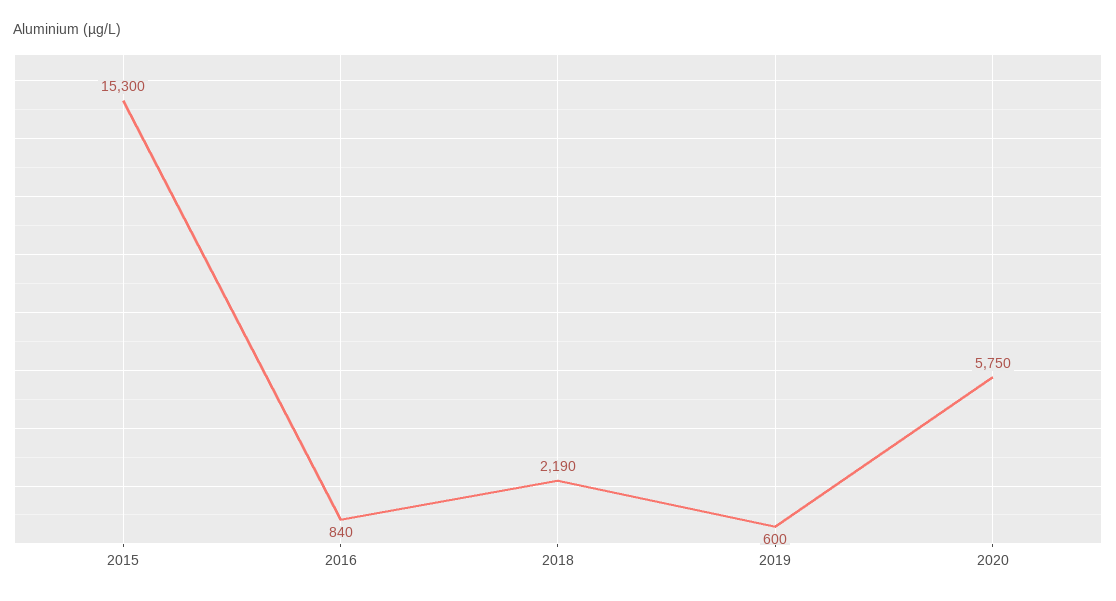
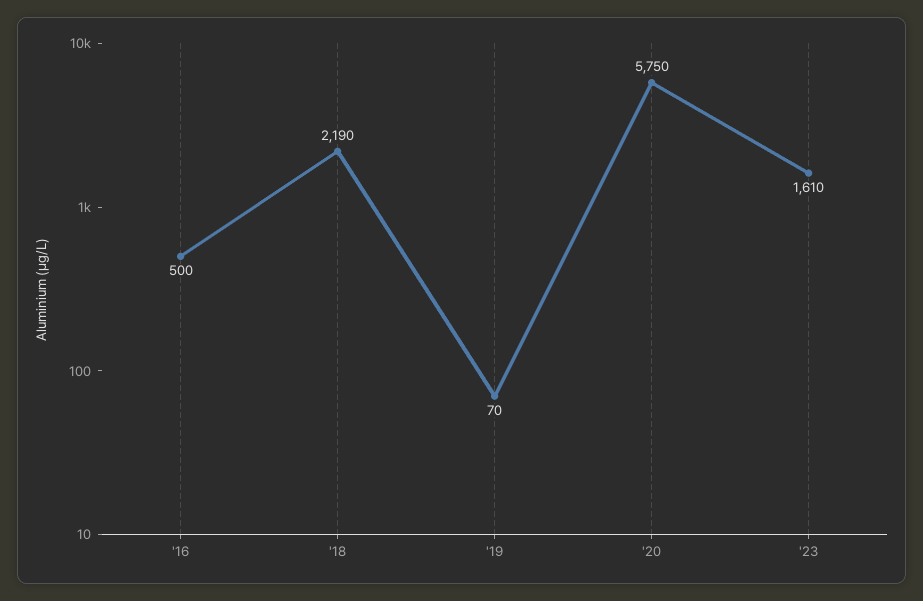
2015: 15300 -> none
2016: 840 -> 500
2019: 600 -> 70
'23: none -> 1610

